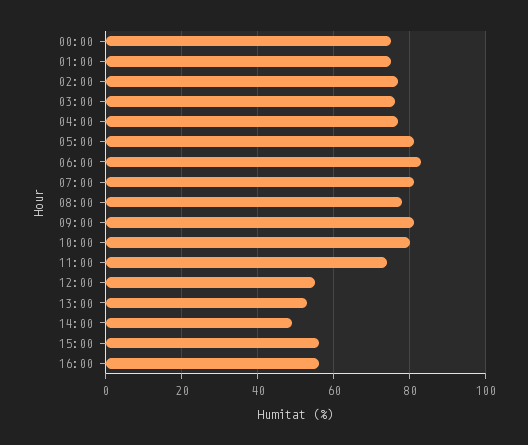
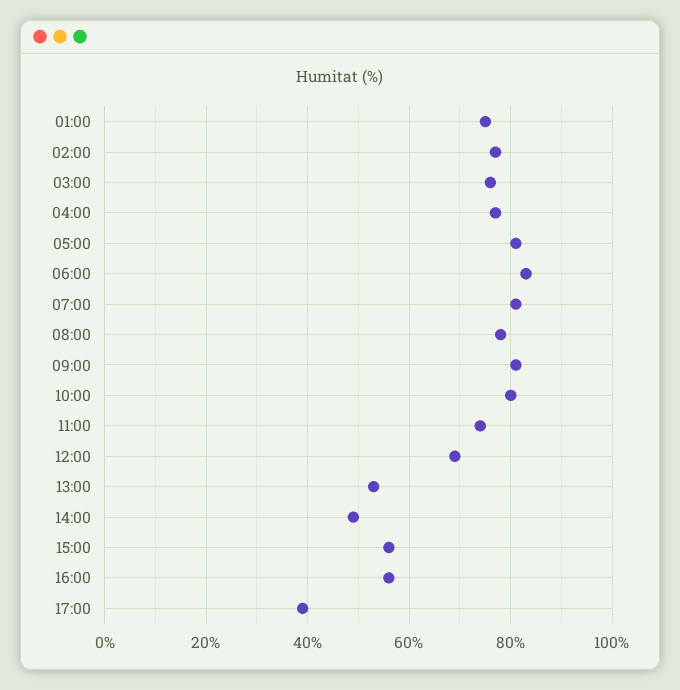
00:00: 75 -> none
12:00: 55 -> 70
17:00: none -> 40

